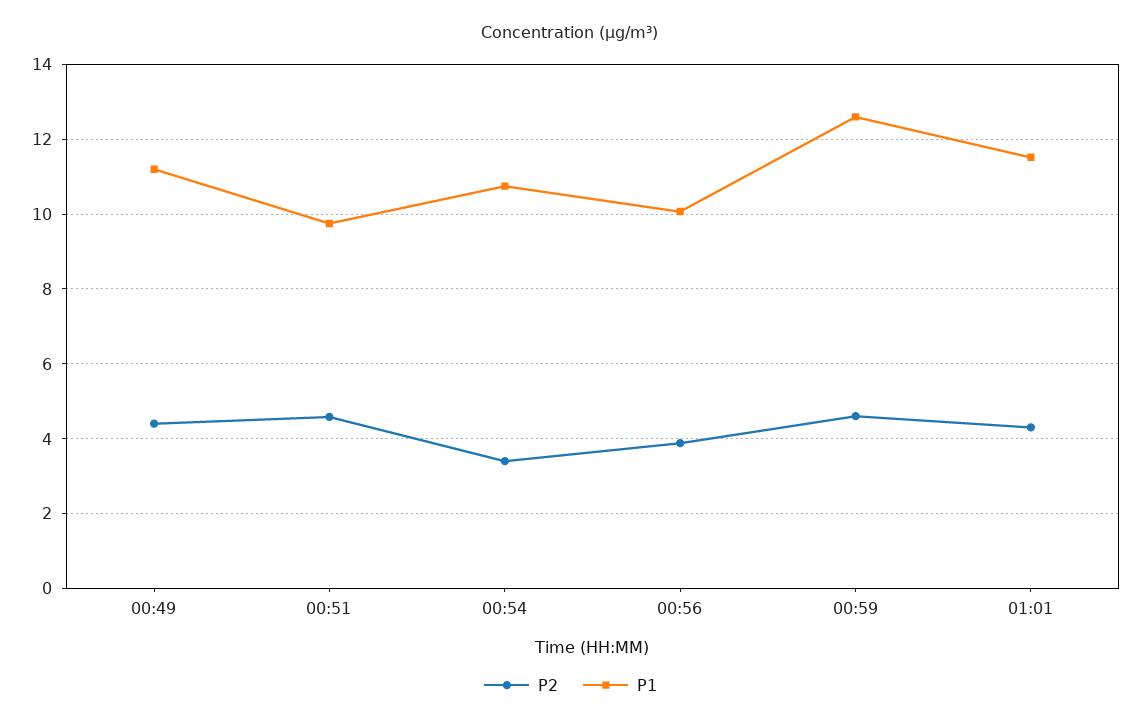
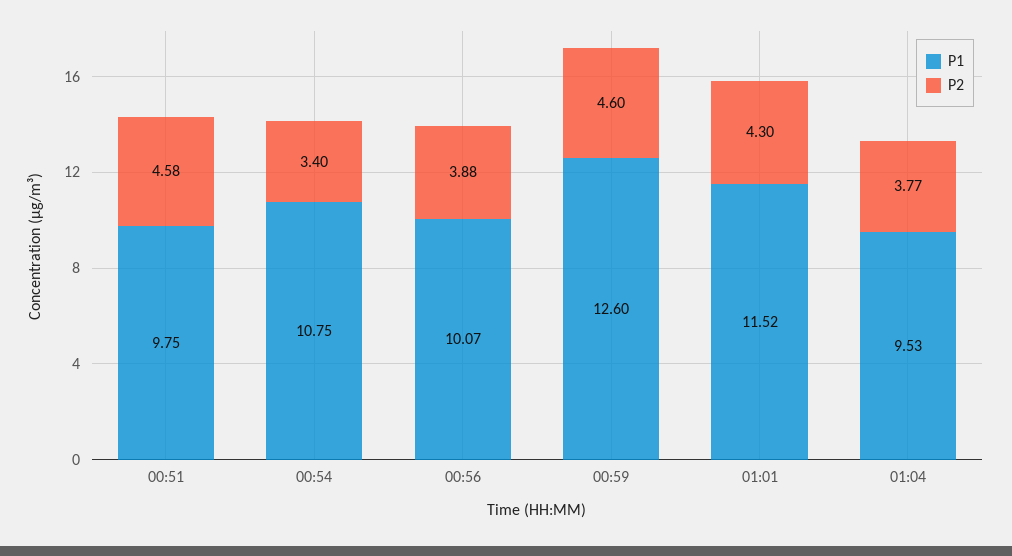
P2, 00:49: 4.4 -> none
P1, 00:49: 11.2 -> none
P1, 01:04: none -> 9.53
P2, 01:04: none -> 3.77

